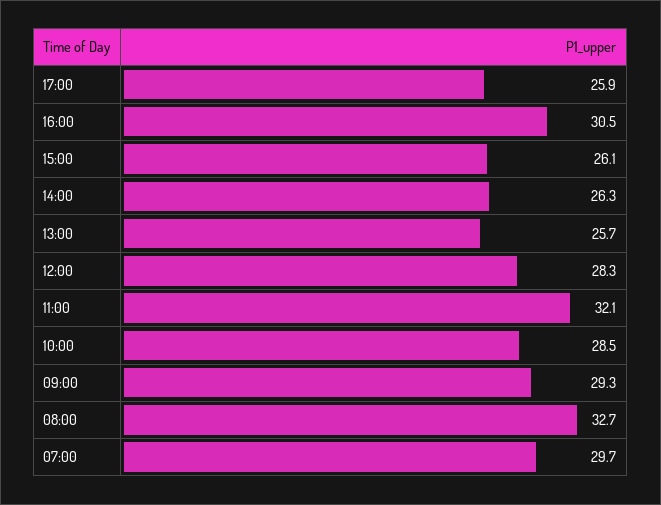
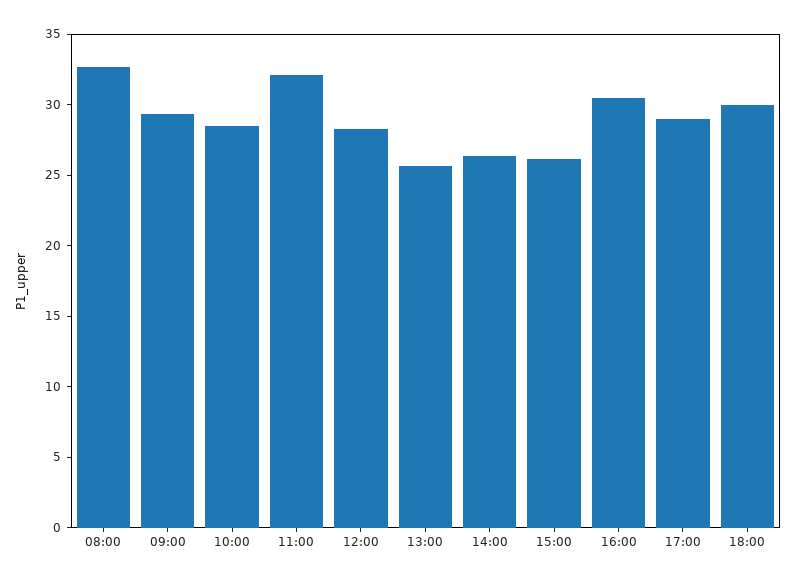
17:00: 25.9 -> 29
07:00: 29.7 -> none
18:00: none -> 30

